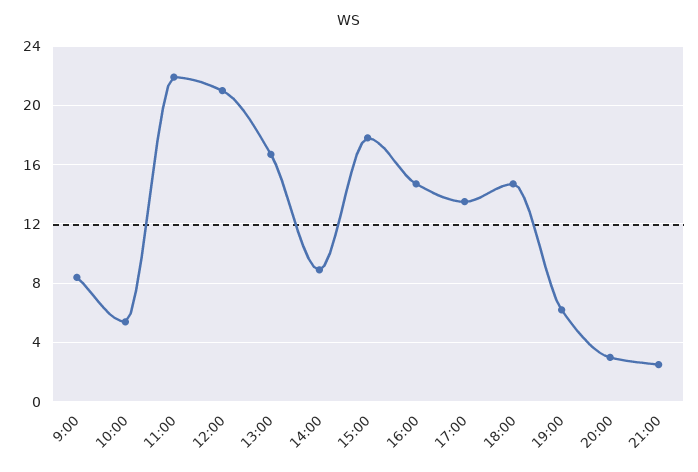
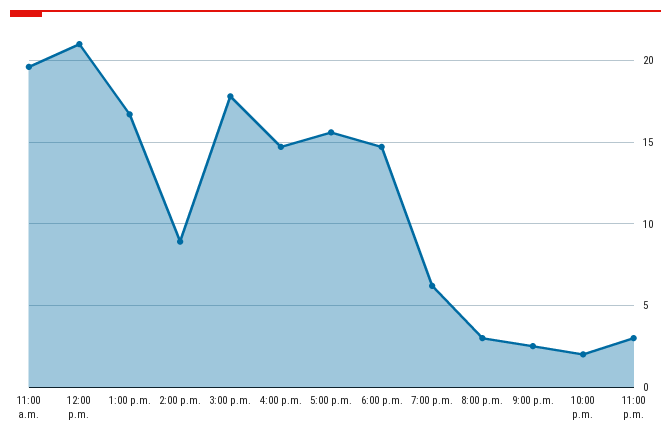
9:00: 8.5 -> none
10:00: 5.5 -> none
11:00: 22 -> 19.5
17:00: 13.5 -> 15.5
10:00 p.m.: none -> 2
11:00 p.m.: none -> 3

